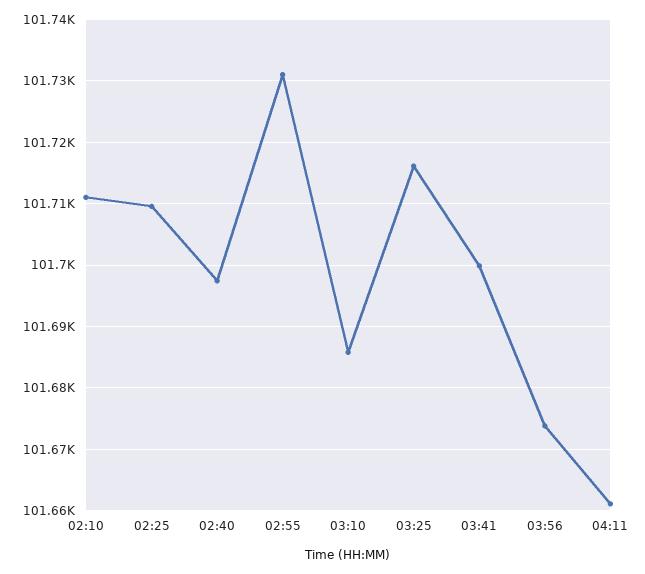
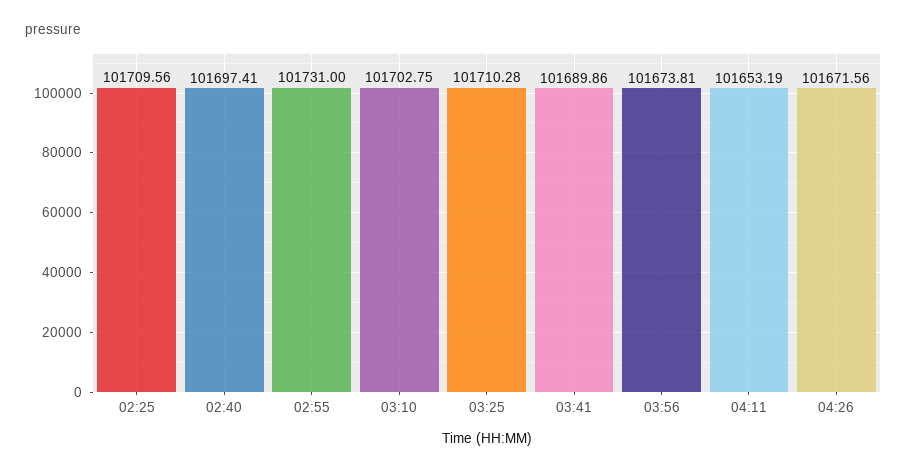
02:10: 101711 -> none
03:10: 101686 -> 101702.75
03:25: 101716 -> 101710.28
03:41: 101700 -> 101689.86
04:11: 101661 -> 101653.19
04:26: none -> 101671.56

